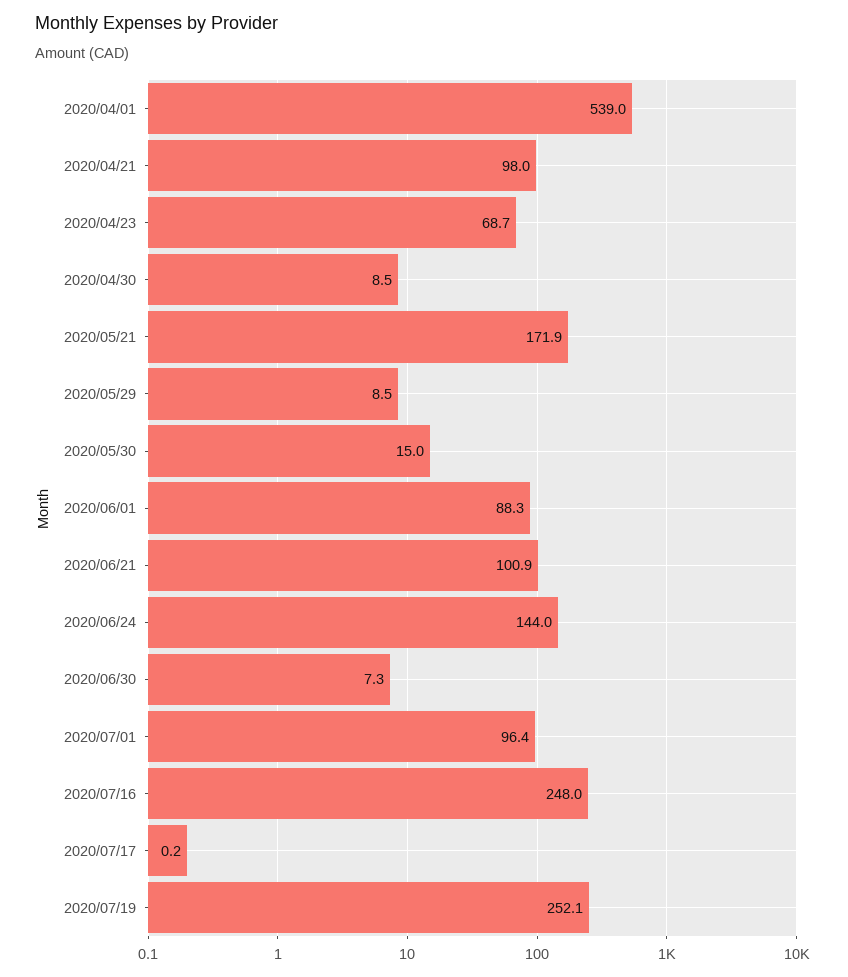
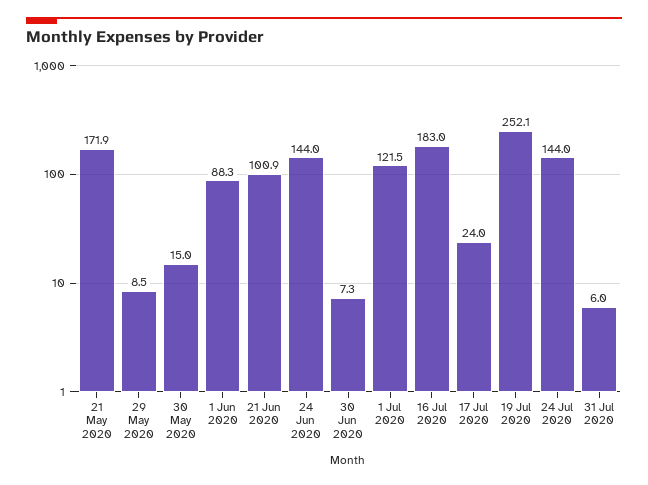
2020/04/01: 539 -> none
2020/04/21: 98 -> none
2020/04/23: 68.7 -> none
2020/04/30: 8.5 -> none
2020/07/01: 96.4 -> 121.5
2020/07/16: 248 -> 183
2020/07/17: 0.2 -> 24
24 Jul 2020: none -> 144
31 Jul 2020: none -> 6

